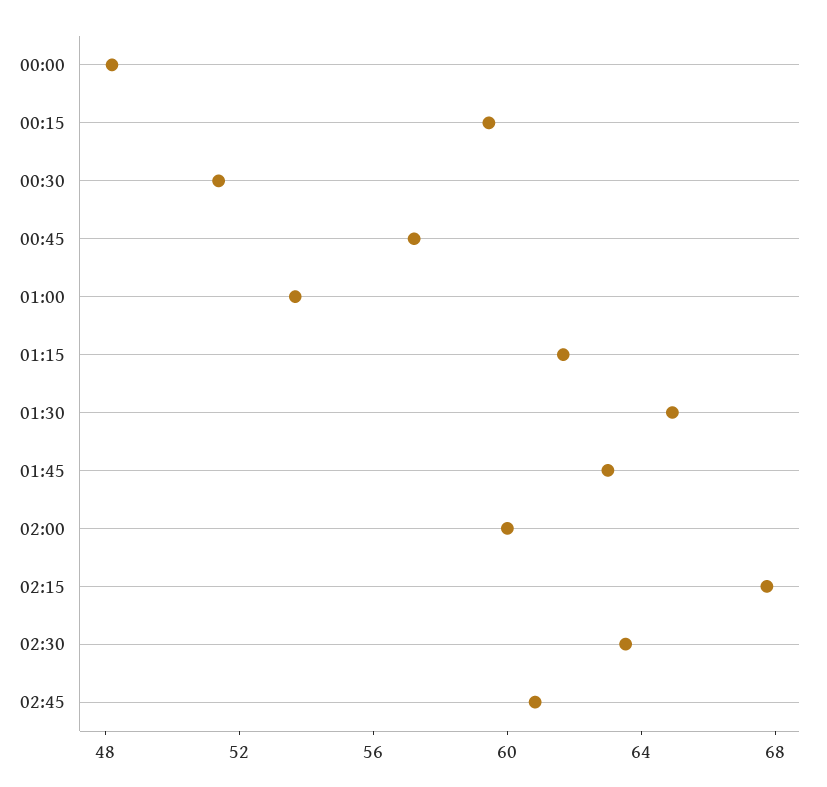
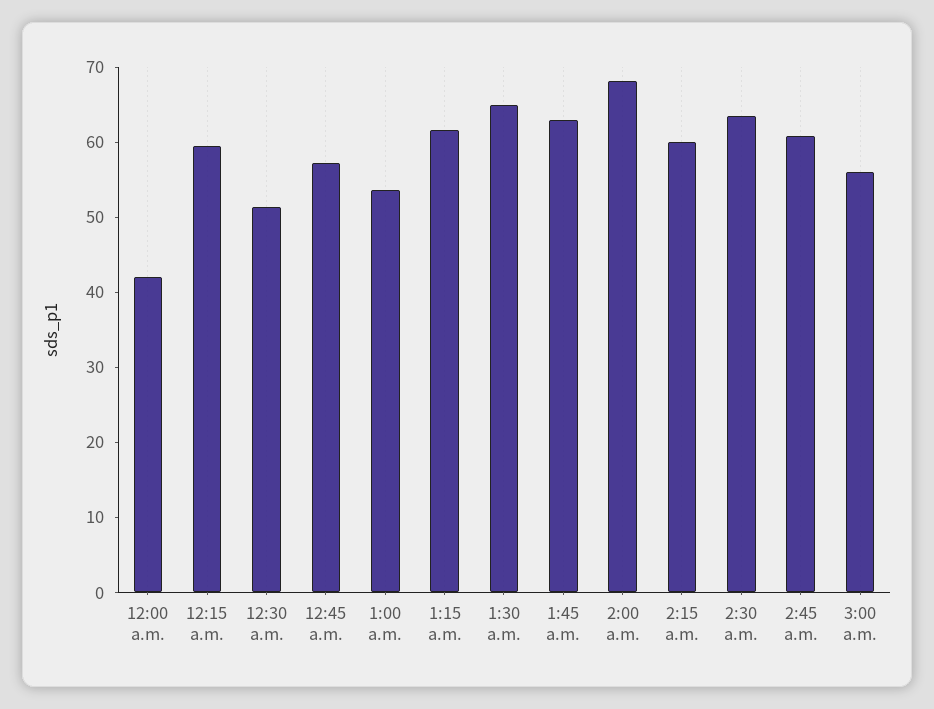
00:00: 48 -> 42
02:00: 60 -> 68
02:15: 68 -> 60
3:00 a.m.: none -> 56

